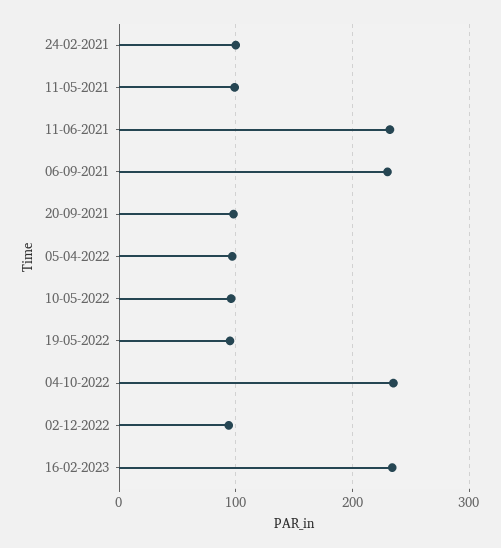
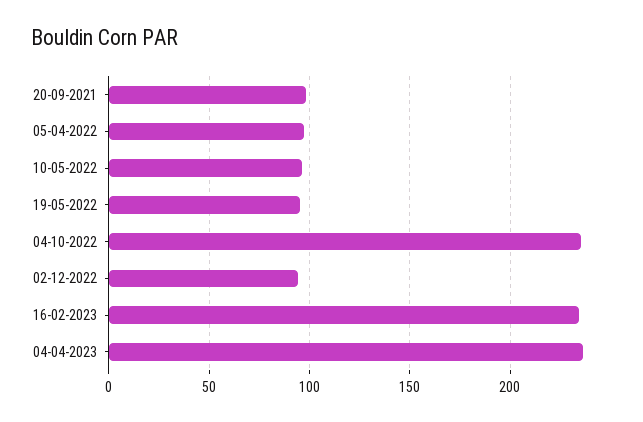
24-02-2021: 100 -> none
11-05-2021: 100 -> none
11-06-2021: 230 -> none
06-09-2021: 230 -> none
04-04-2023: none -> 235

